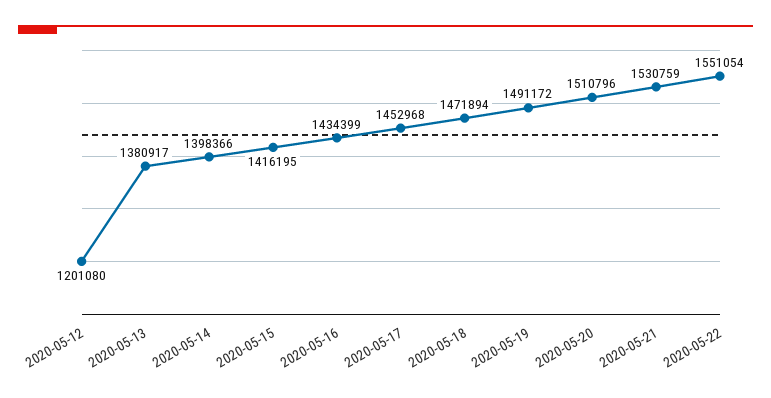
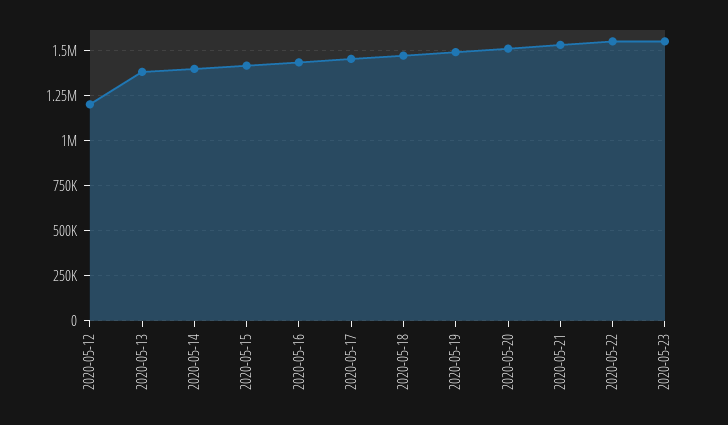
2020-05-23: none -> 1550000

